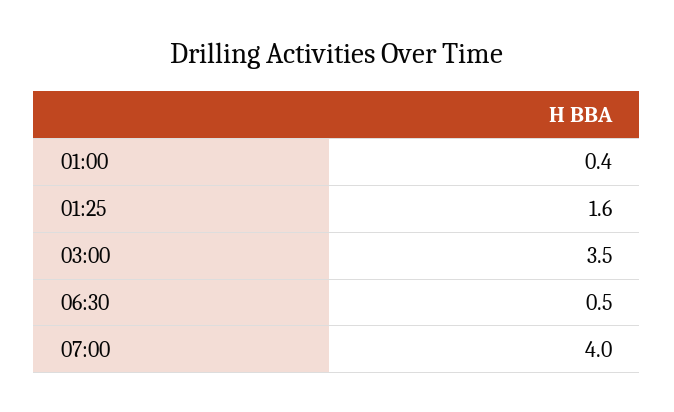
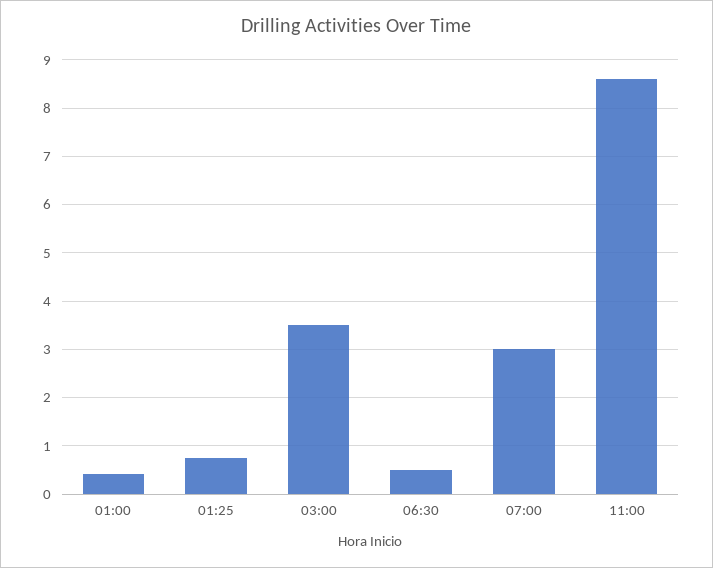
01:25: 1.6 -> 0.8
07:00: 4 -> 3
11:00: none -> 8.6

